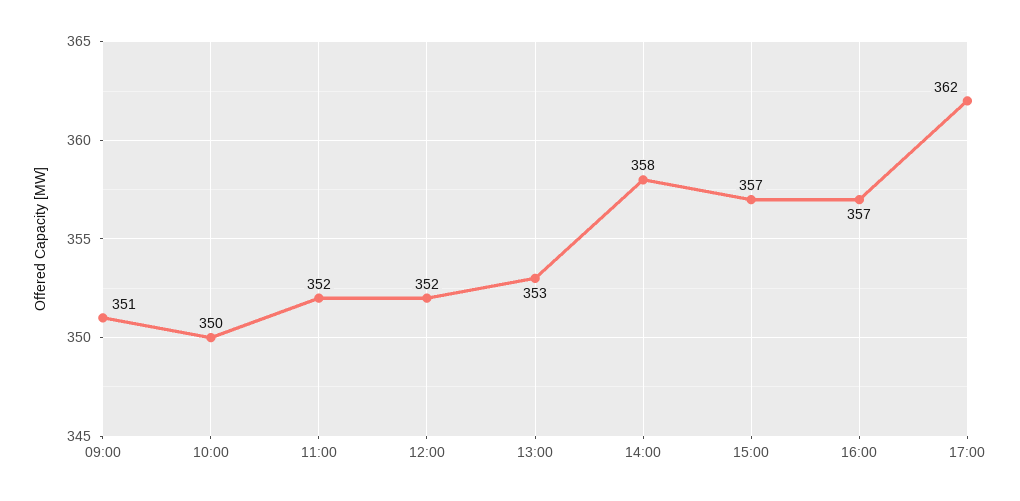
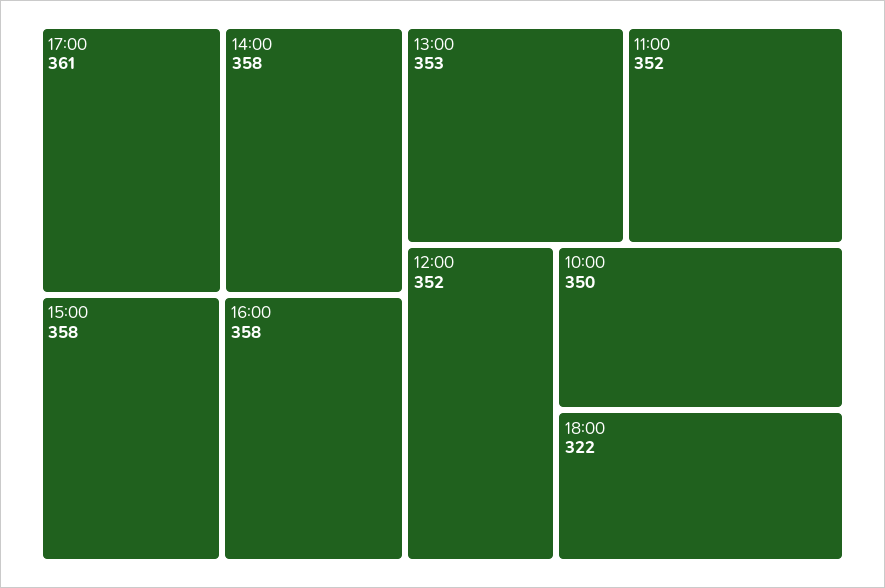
09:00: 351 -> none
15:00: 357 -> 358
16:00: 357 -> 358
17:00: 362 -> 361
18:00: none -> 322

